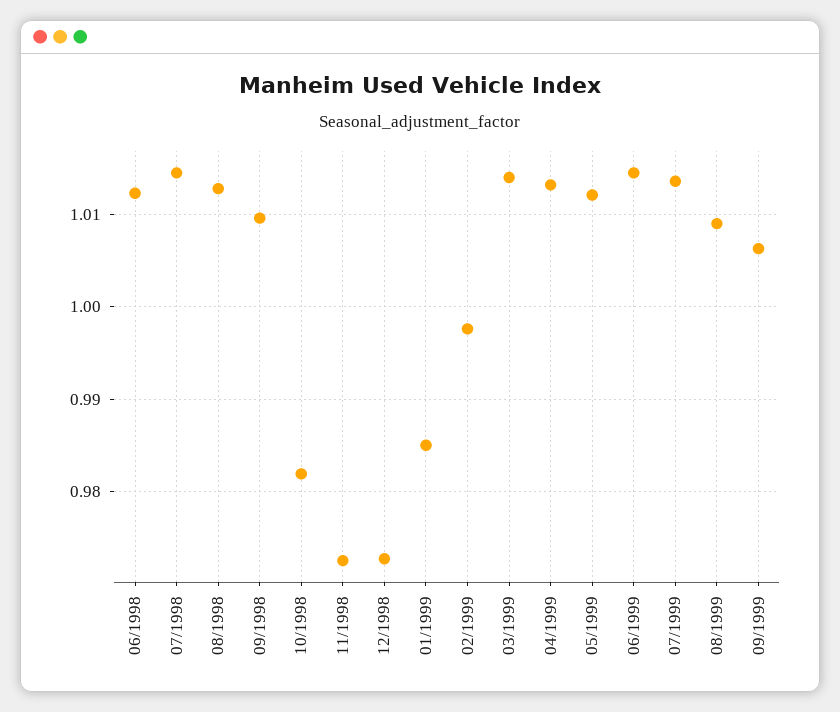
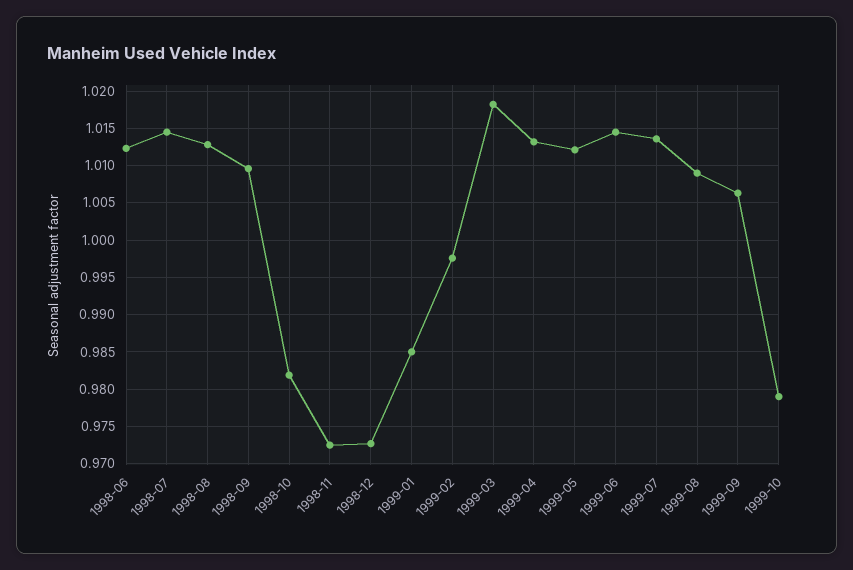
03/1999: 1.014 -> 1.018
1999-10: none -> 0.979

